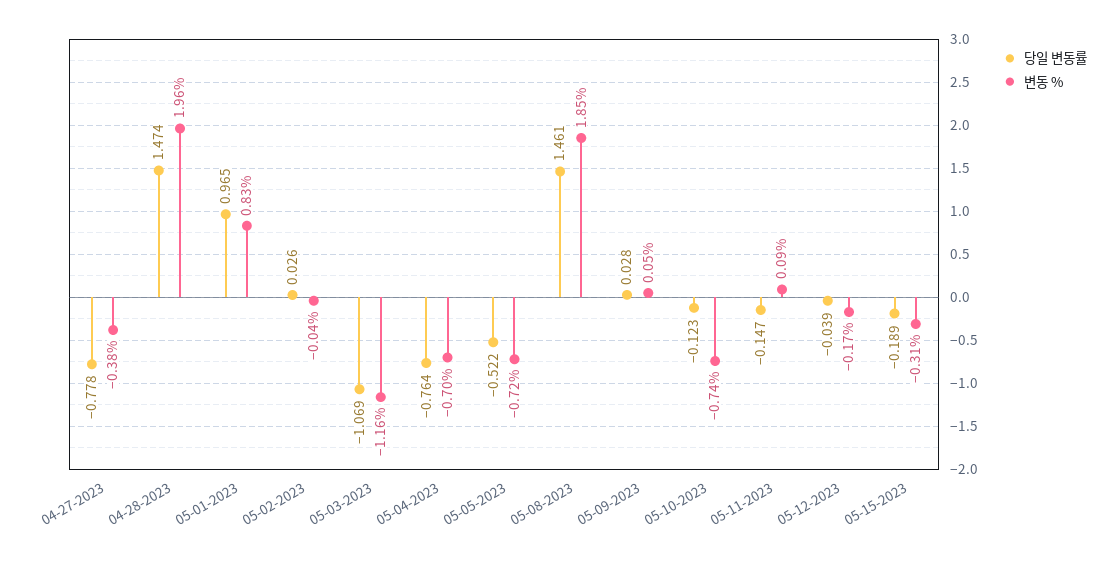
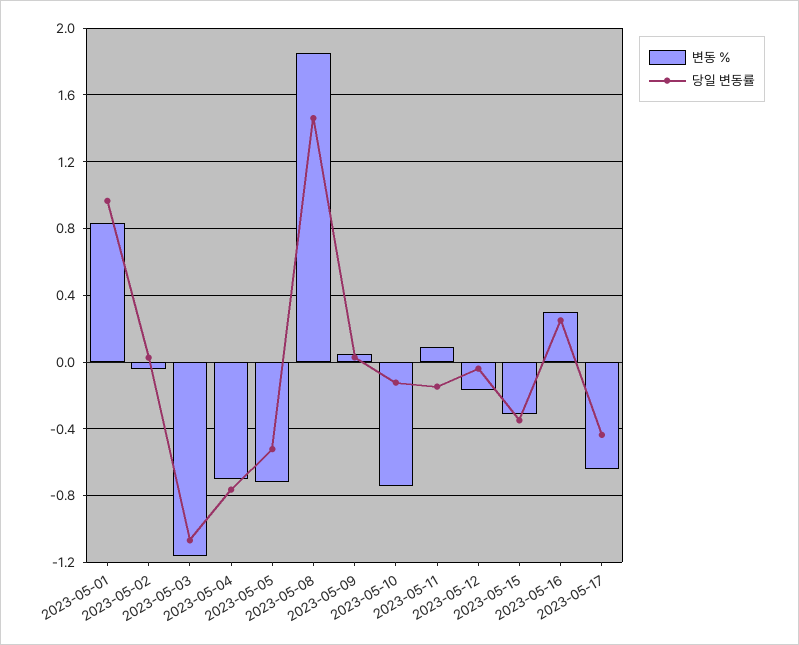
당일 변동률, 04-27-2023: -0.778 -> none
변동 %, 04-27-2023: -0.38 -> none
당일 변동률, 04-28-2023: 1.474 -> none
변동 %, 04-28-2023: 1.96 -> none
당일 변동률, 05-15-2023: -0.189 -> -0.35
변동 %, 2023-05-16: none -> 0.3
당일 변동률, 2023-05-16: none -> 0.25
변동 %, 2023-05-17: none -> -0.65
당일 변동률, 2023-05-17: none -> -0.45

